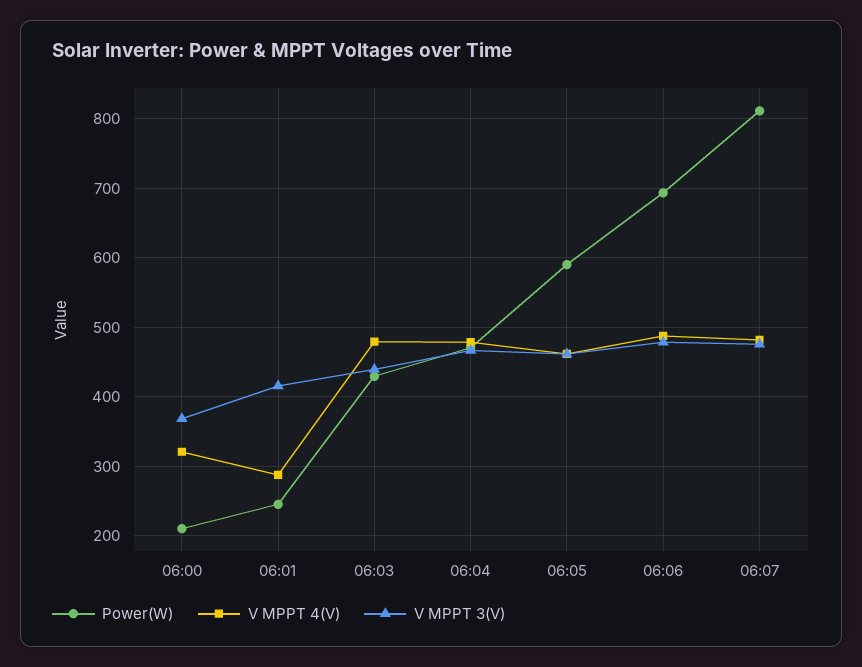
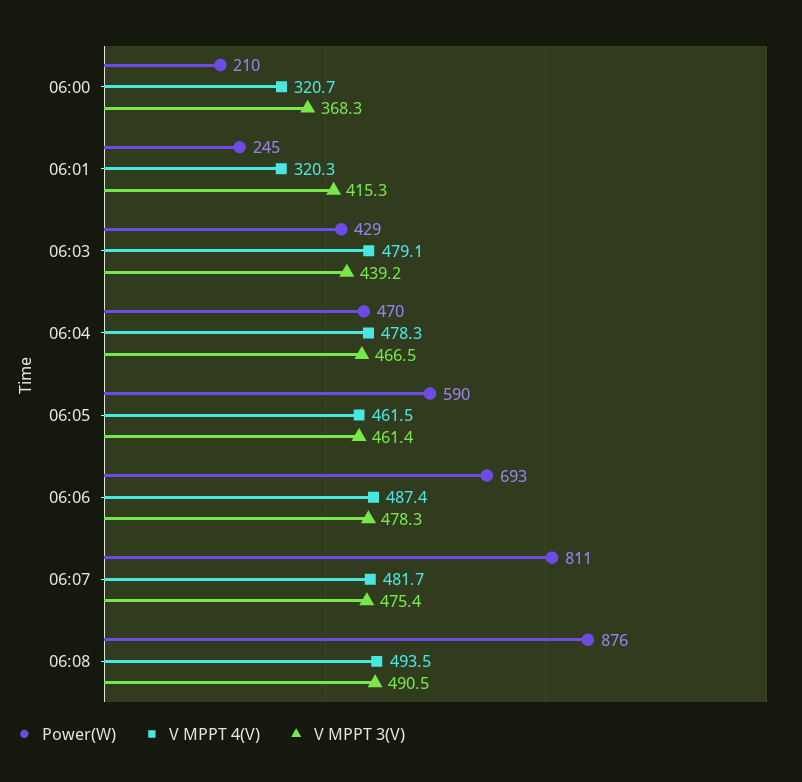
V MPPT 4(V), 06:01: 290 -> 320.3
Power(W), 06:08: none -> 876
V MPPT 4(V), 06:08: none -> 493.5
V MPPT 3(V), 06:08: none -> 490.5

